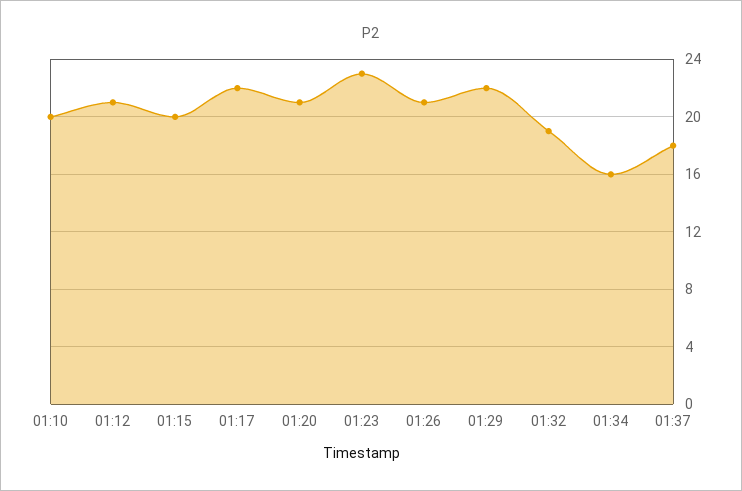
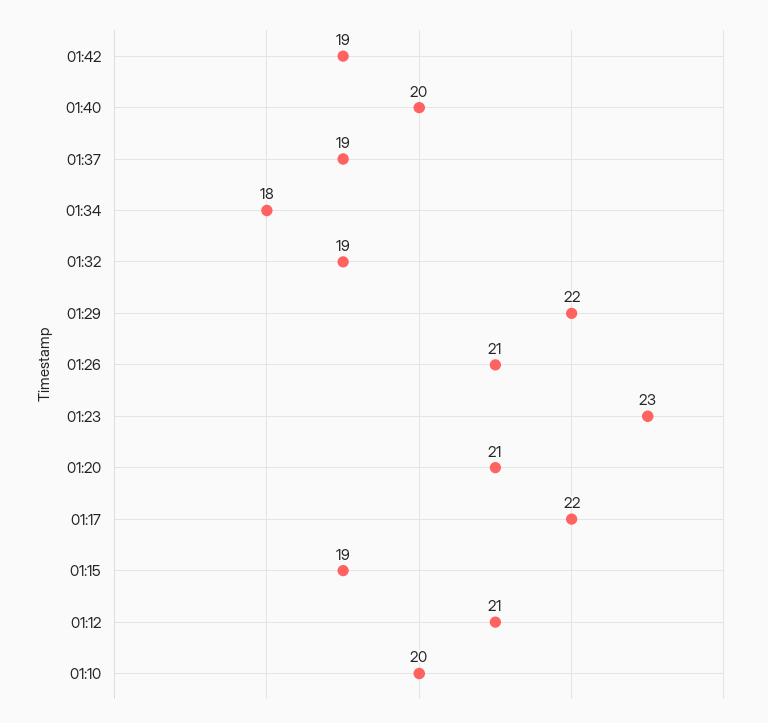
01:15: 20 -> 19
01:34: 16 -> 18
01:37: 18 -> 19
01:42: none -> 19
01:40: none -> 20

